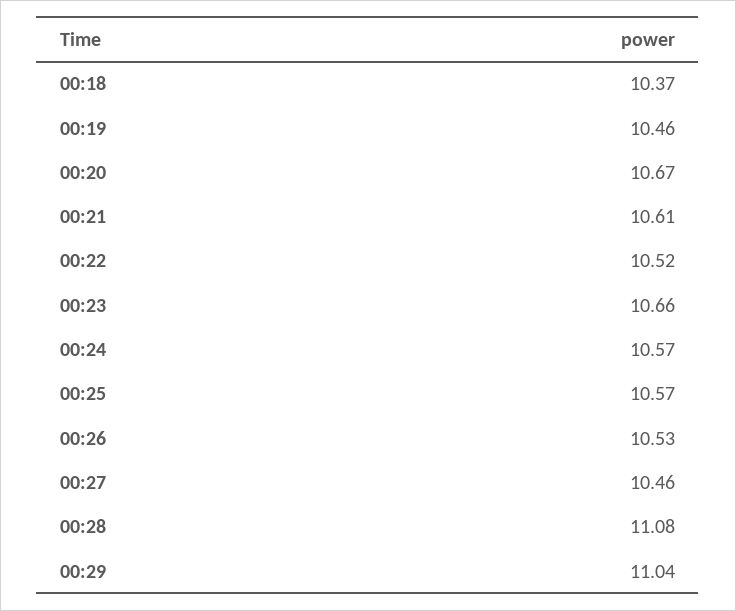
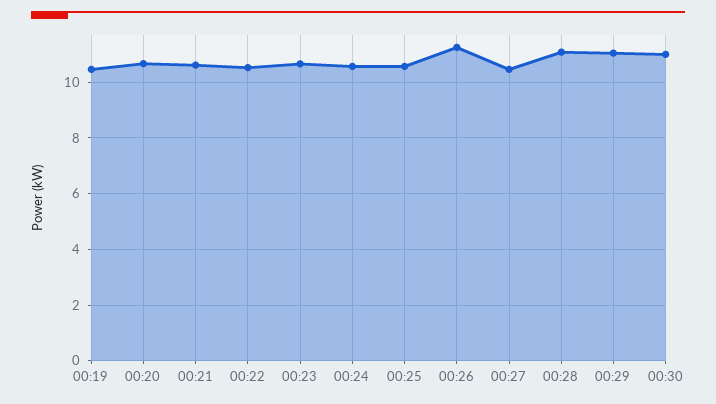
00:18: 10.37 -> none
00:26: 10.53 -> 11.25
00:30: none -> 11

